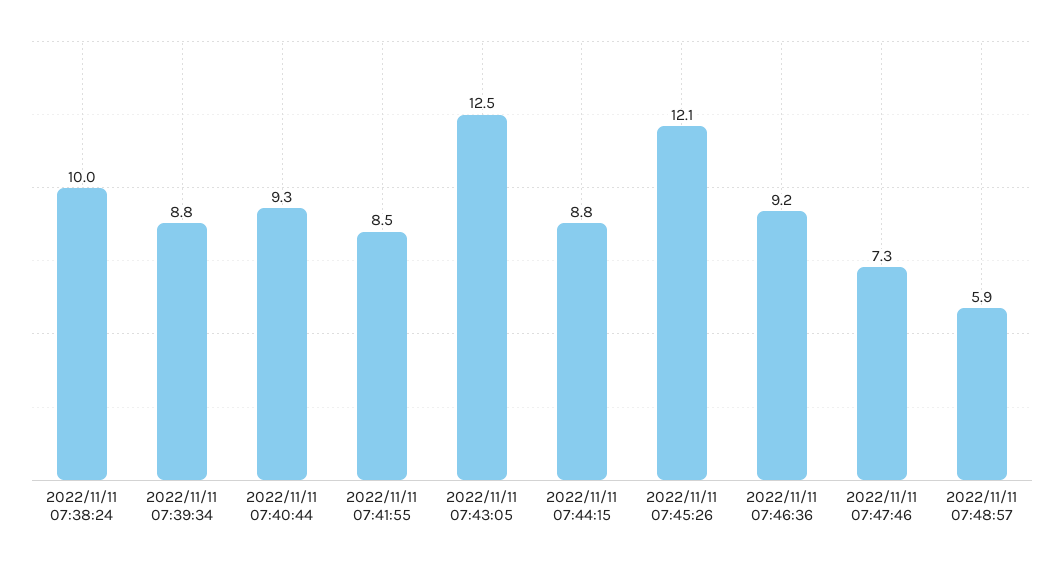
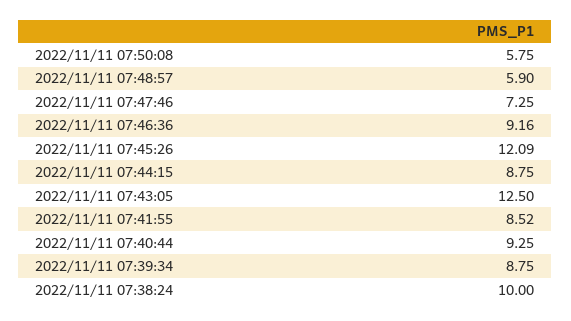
2022/11/11 07:50:08: none -> 5.75

